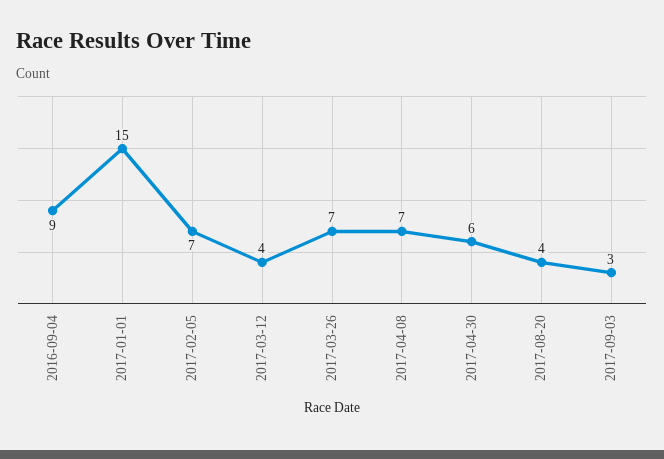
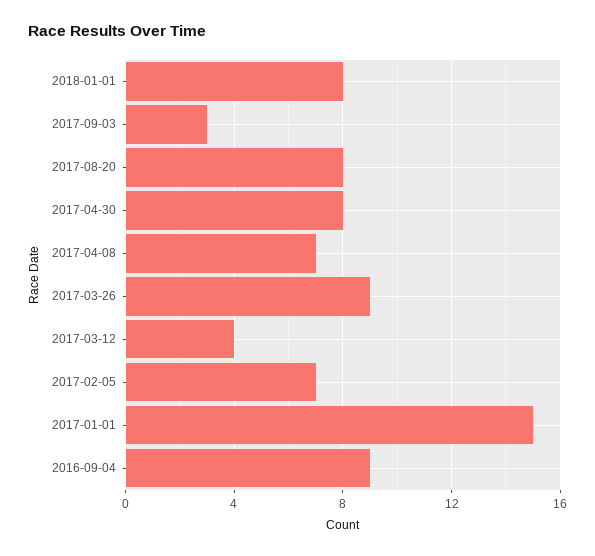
2017-03-26: 7 -> 9
2017-04-30: 6 -> 8
2017-08-20: 4 -> 8
2018-01-01: none -> 8

